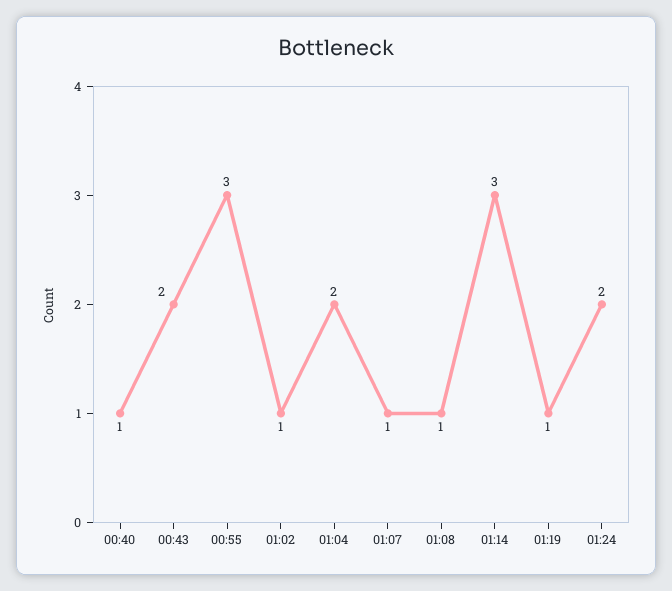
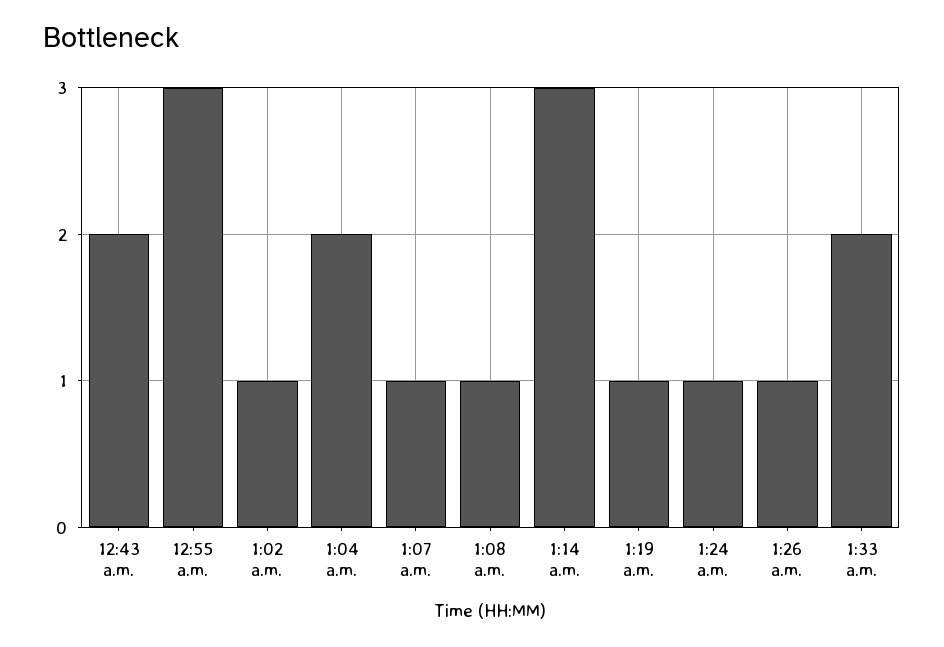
00:40: 1 -> none
01:24: 2 -> 1
1:26 a.m.: none -> 1
1:33 a.m.: none -> 2

